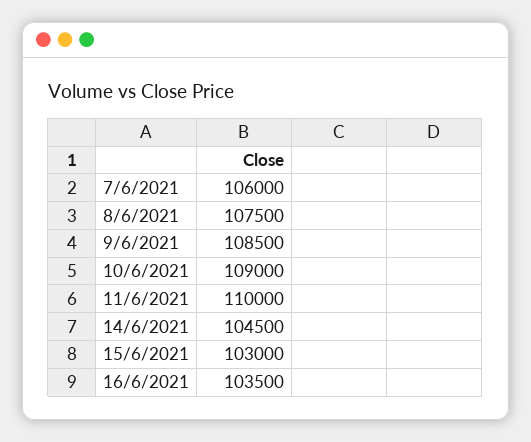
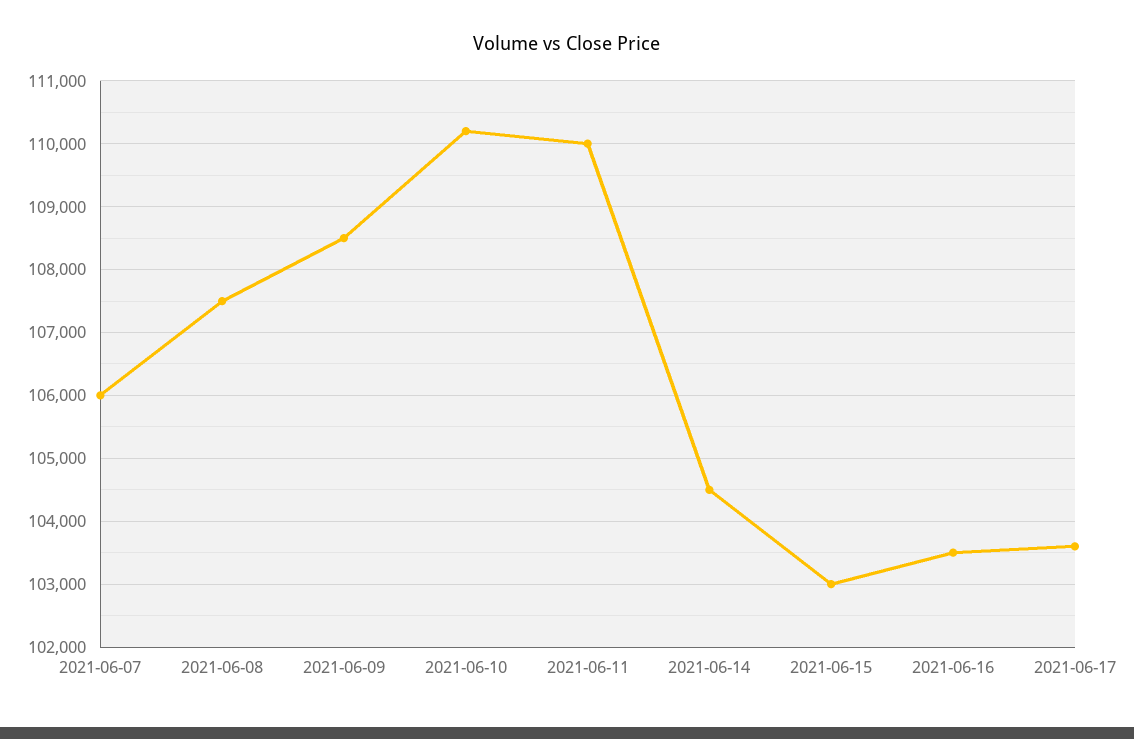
10/6/2021: 109000 -> 110200
2021-06-17: none -> 103600

